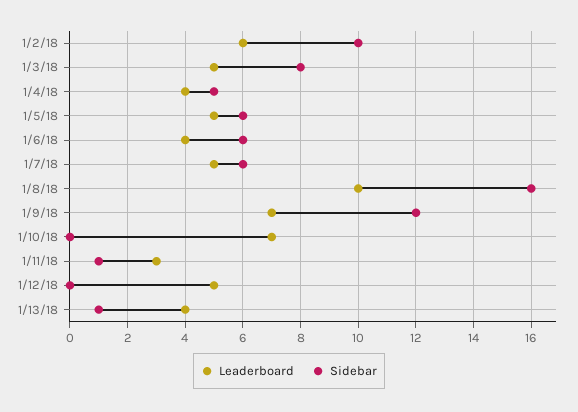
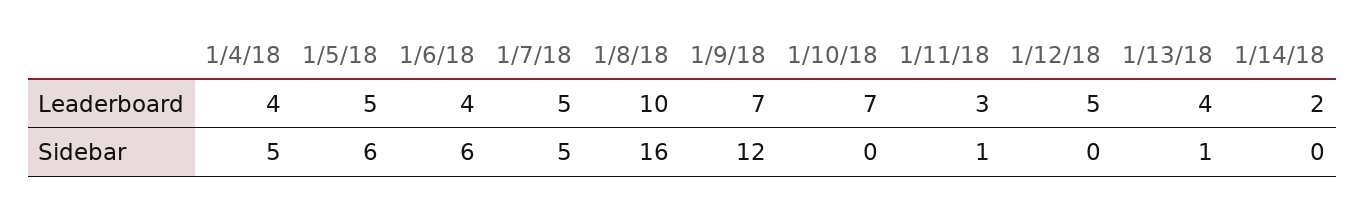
Leaderboard, 1/2/18: 6 -> none
Sidebar, 1/2/18: 10 -> none
Leaderboard, 1/3/18: 5 -> none
Sidebar, 1/3/18: 8 -> none
Sidebar, 1/7/18: 6 -> 5
Leaderboard, 1/14/18: none -> 2
Sidebar, 1/14/18: none -> 0

